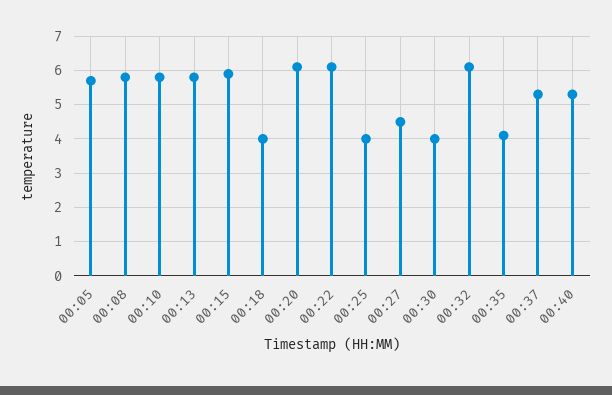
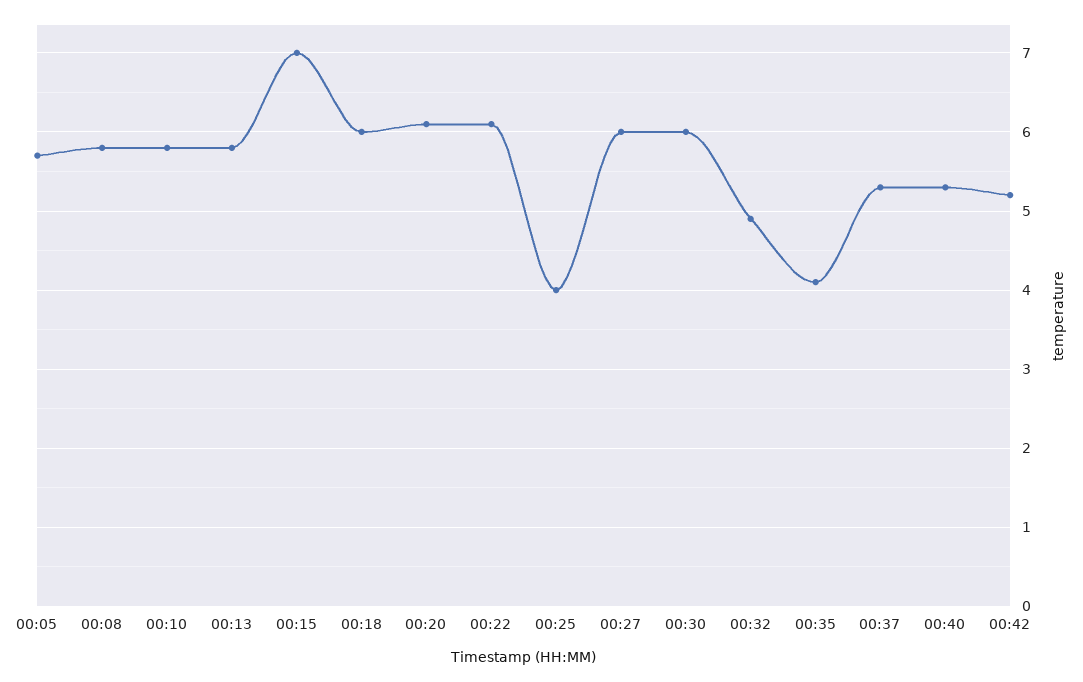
00:15: 6 -> 7
00:18: 4 -> 6
00:27: 4.5 -> 6
00:30: 4 -> 6
00:32: 6 -> 4.9
00:42: none -> 5.2

